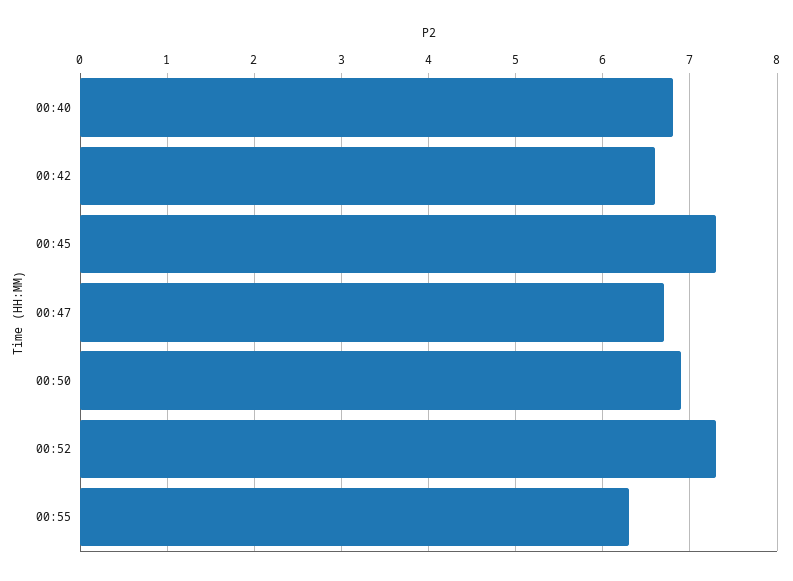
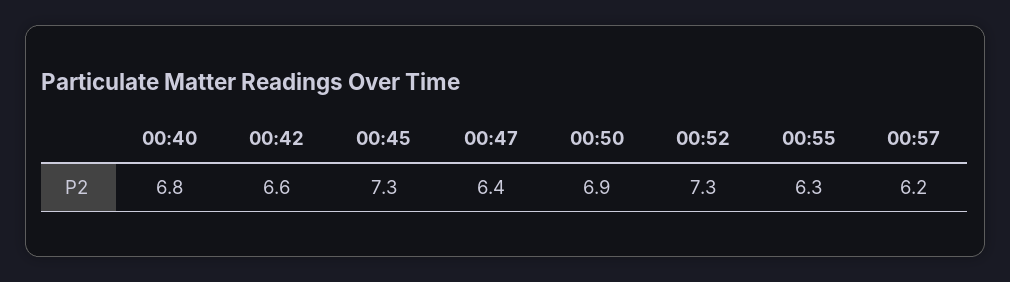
00:47: 6.7 -> 6.4
00:57: none -> 6.2

